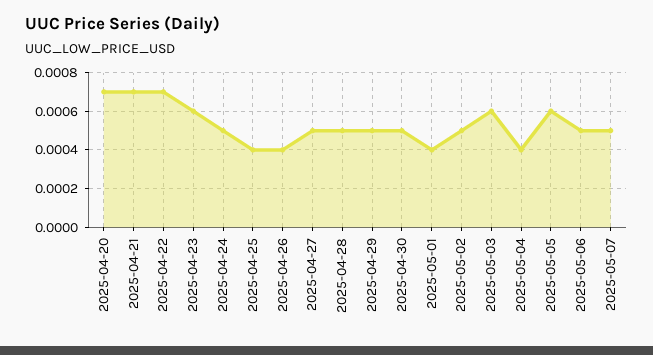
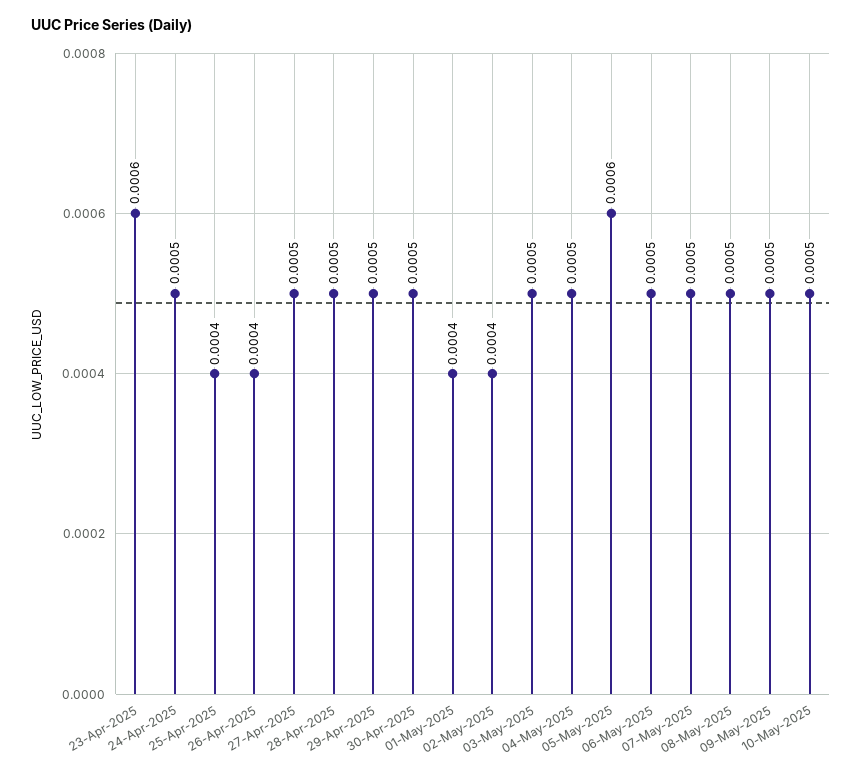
2025-04-20: 0.0007 -> none
2025-04-21: 0.0007 -> none
2025-04-22: 0.0007 -> none
2025-05-02: 0.0005 -> 0.0004
2025-05-03: 0.0006 -> 0.0005
2025-05-04: 0.0004 -> 0.0005
08-May-2025: none -> 0.0005
09-May-2025: none -> 0.0005
10-May-2025: none -> 0.0005

